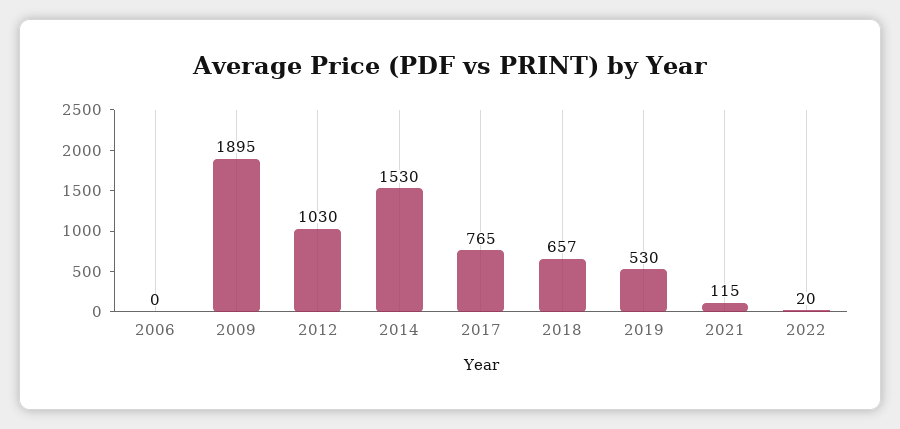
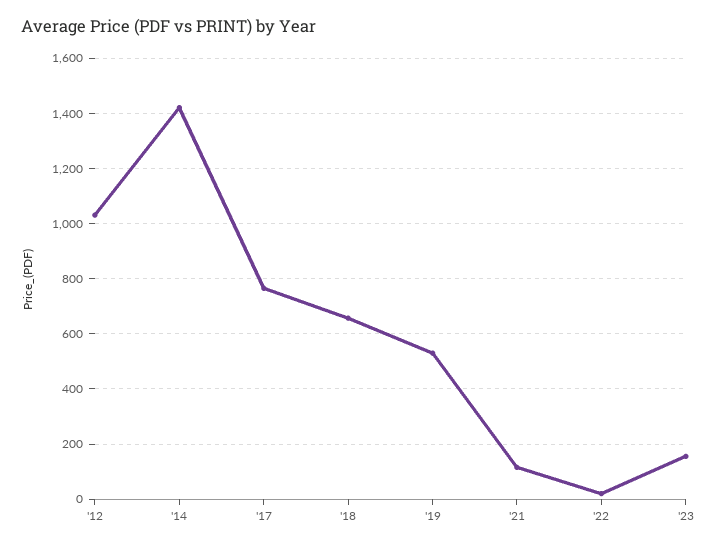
2006: 0 -> none
2009: 1895 -> none
2014: 1530 -> 1425
'23: none -> 150

